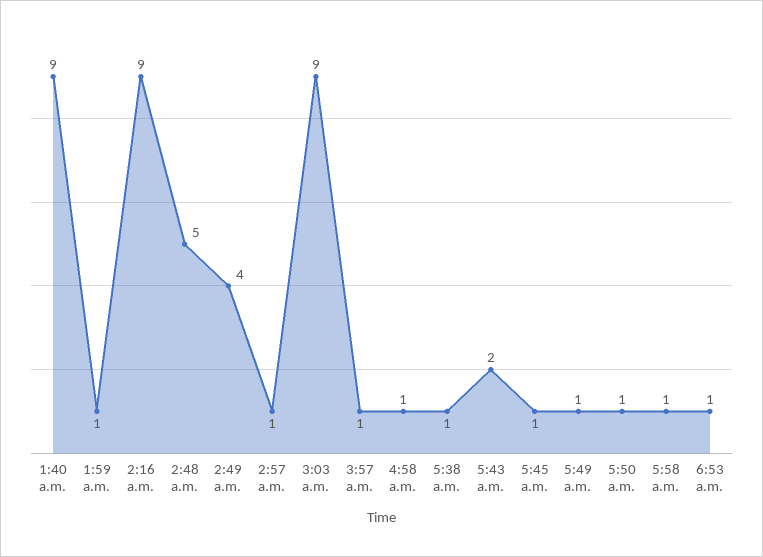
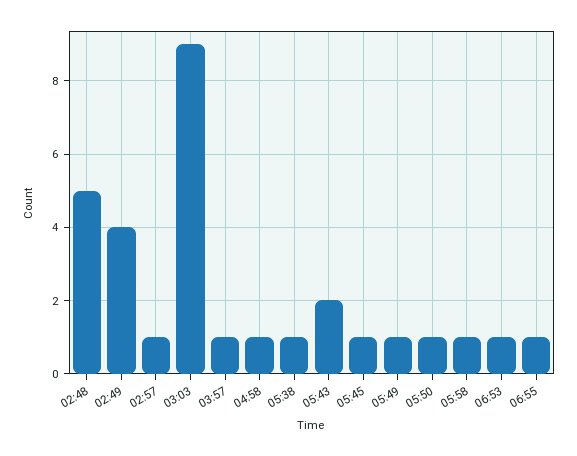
1:40 a.m.: 9 -> none
1:59 a.m.: 1 -> none
2:16 a.m.: 9 -> none
06:55: none -> 1

